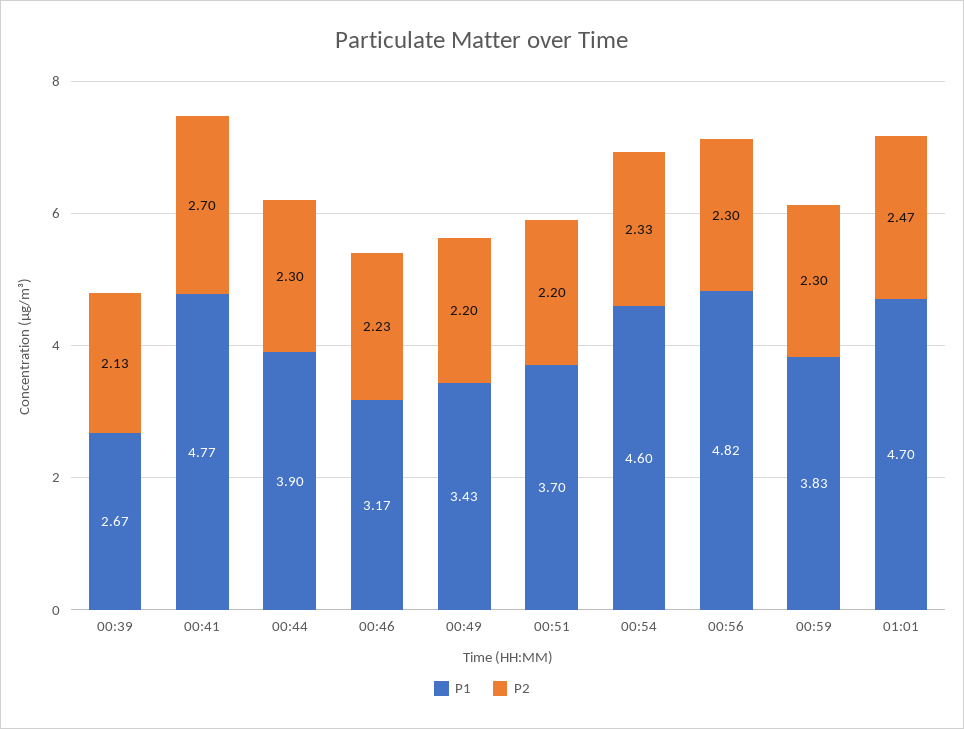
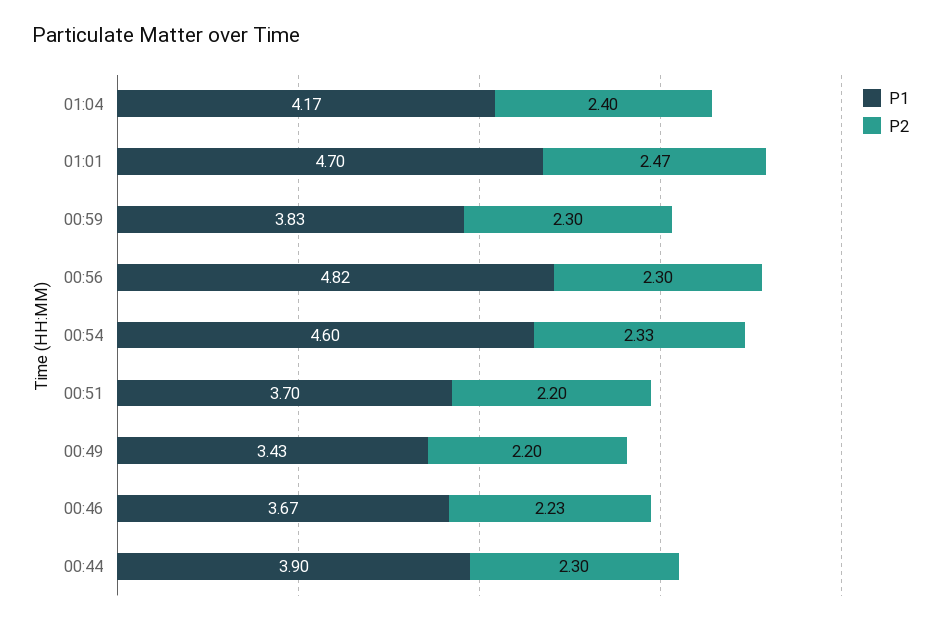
P1, 00:39: 2.67 -> none
P2, 00:39: 2.13 -> none
P1, 00:41: 4.77 -> none
P2, 00:41: 2.7 -> none
P1, 00:46: 3.17 -> 3.67
P1, 01:04: none -> 4.17
P2, 01:04: none -> 2.4

